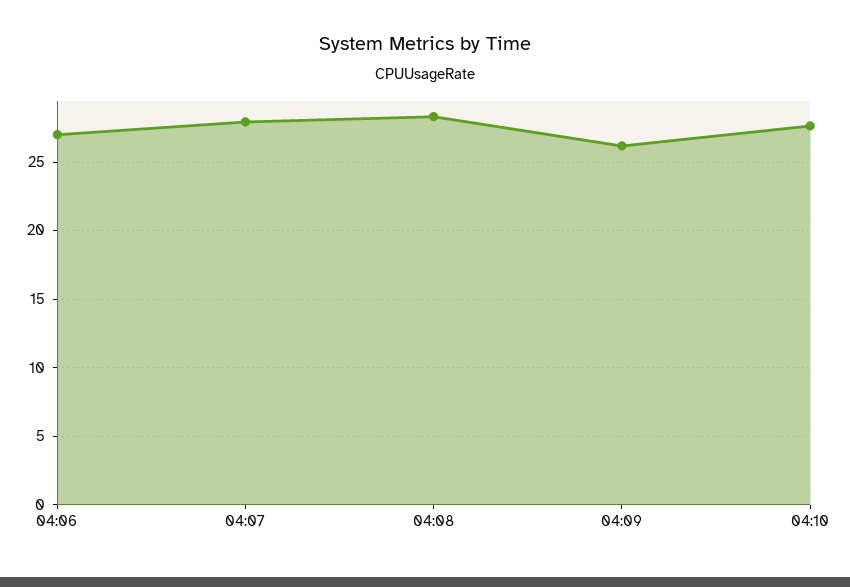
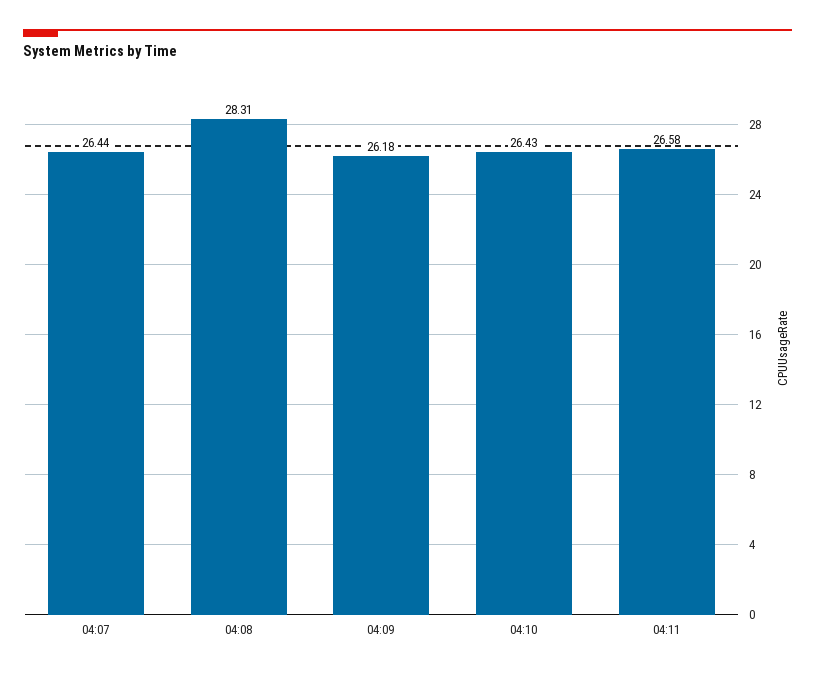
04:06: 27 -> none
04:07: 28 -> 26.44
04:10: 27.5 -> 26.43
04:11: none -> 26.58

